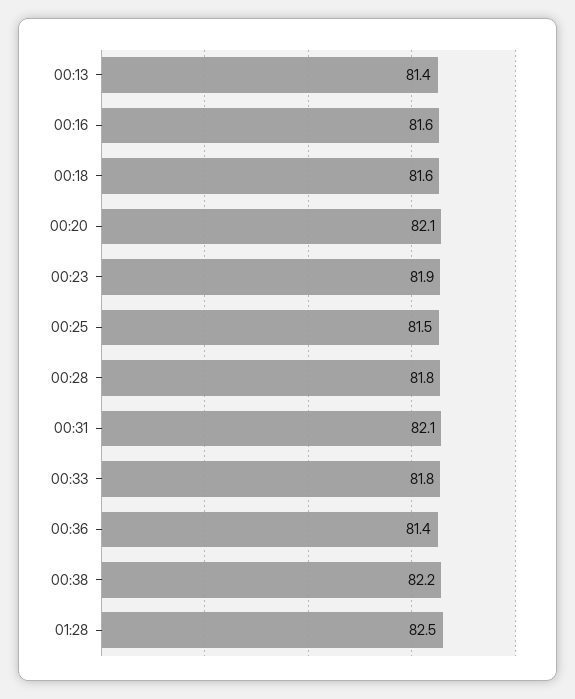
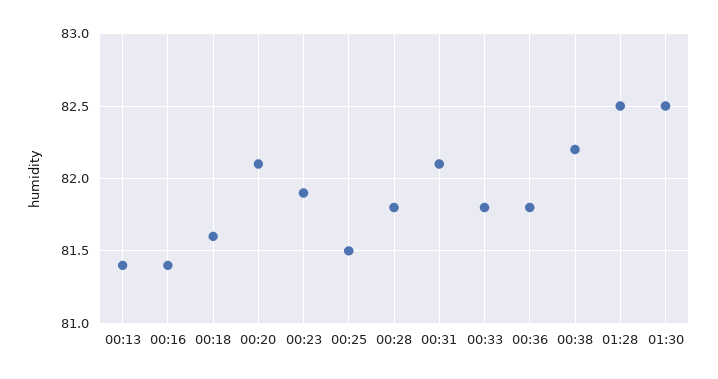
00:16: 81.6 -> 81.4
00:36: 81.4 -> 81.8
01:30: none -> 82.5

